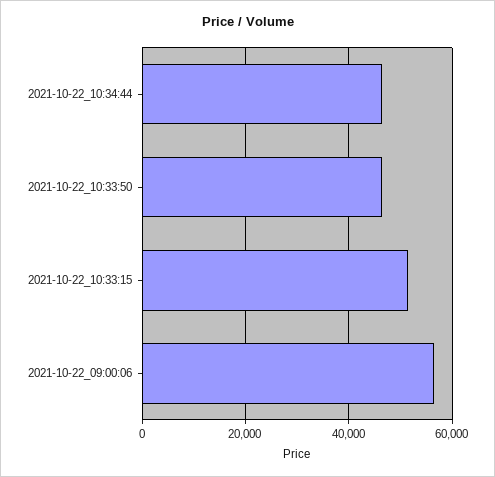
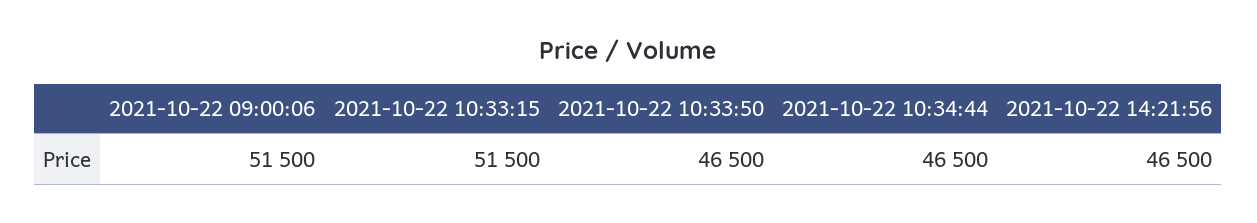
2021-10-22_09:00:06: 56000 -> 51500
2021-10-22 14:21:56: none -> 46500

